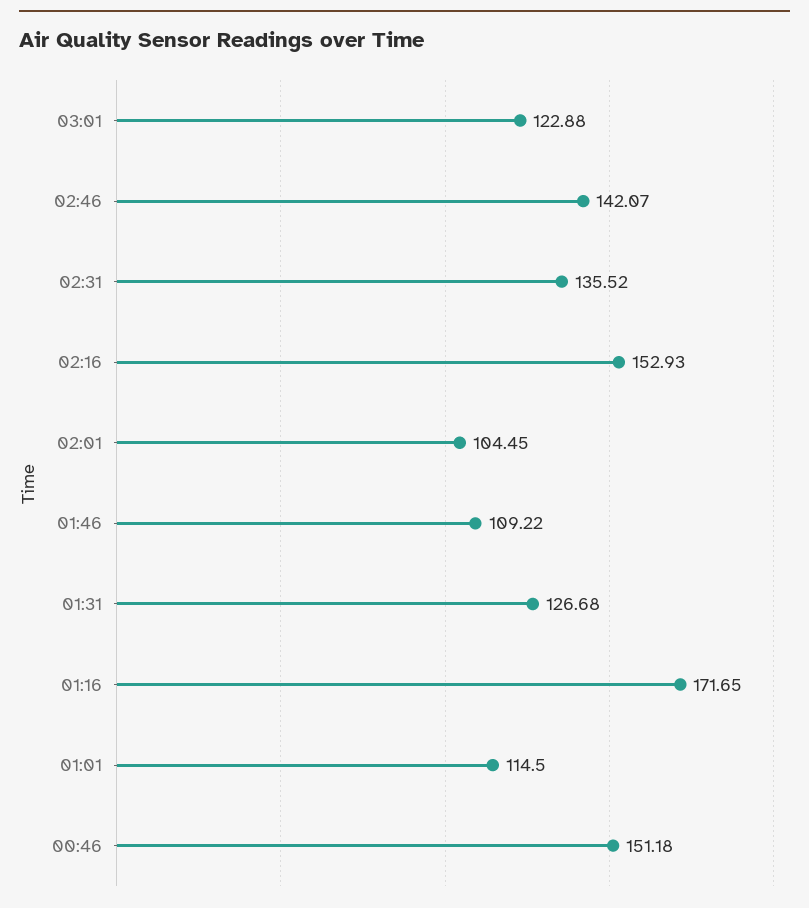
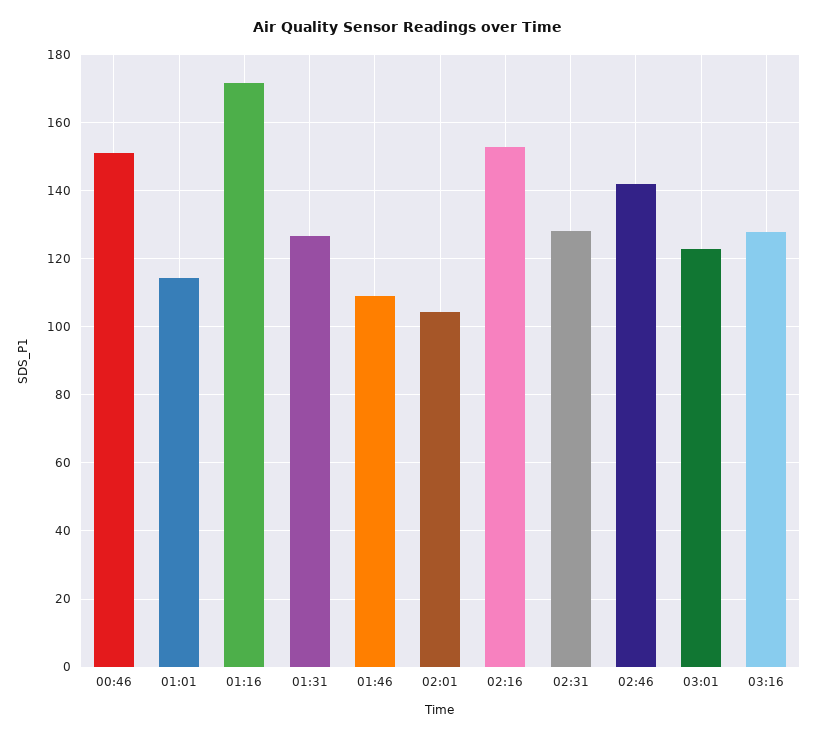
02:31: 135.52 -> 128
03:16: none -> 128

